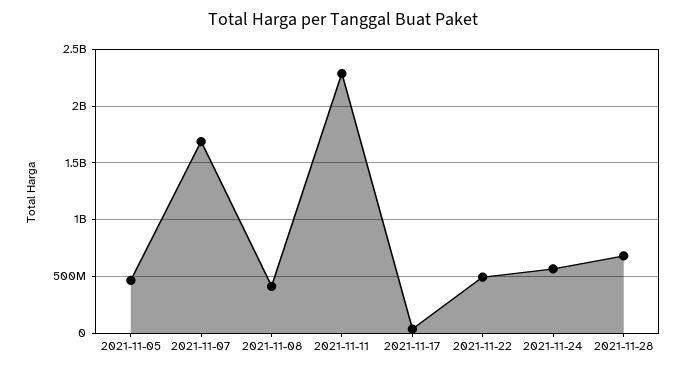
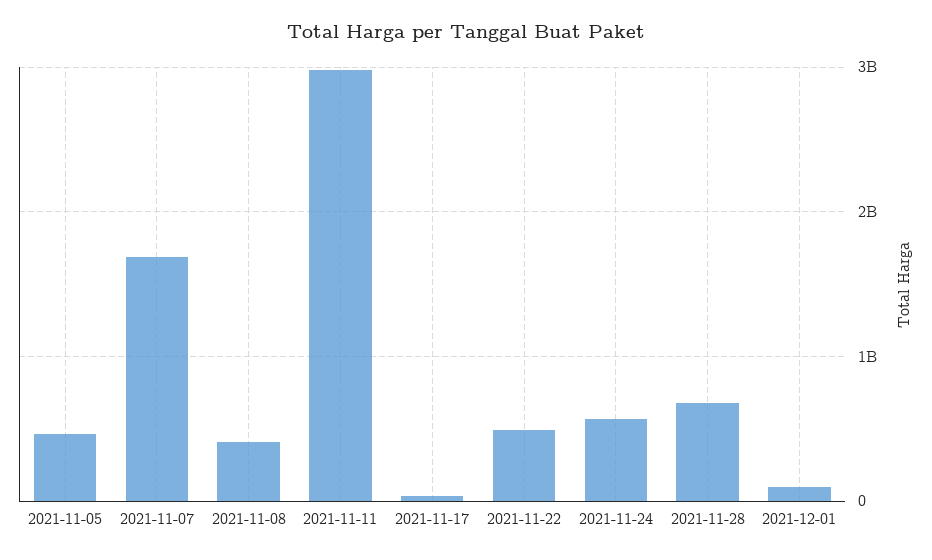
2021-11-11: 2300000000 -> 3000000000
2021-12-01: none -> 100000000

